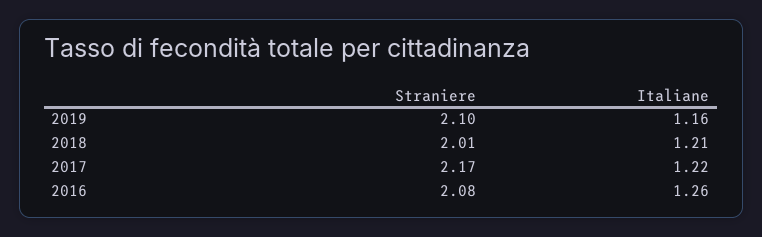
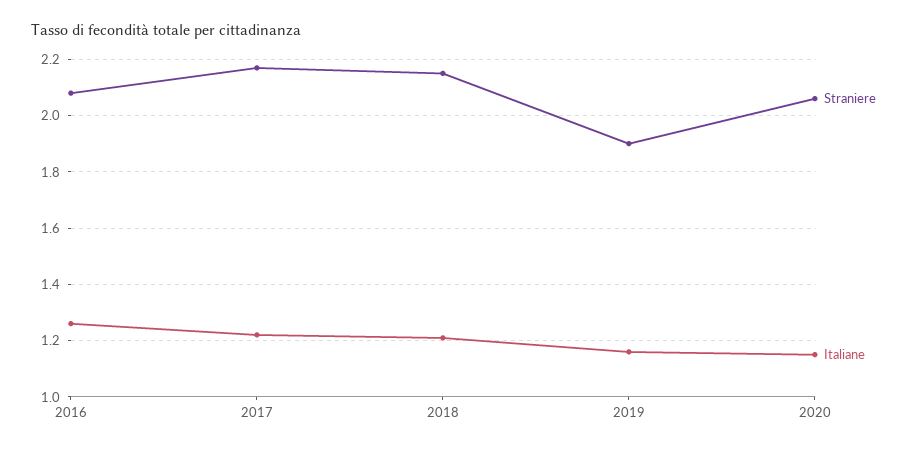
Straniere, 2019: 2.1 -> 1.9
Straniere, 2018: 2.01 -> 2.15
Straniere, 2020: none -> 2.05
Italiane, 2020: none -> 1.15

